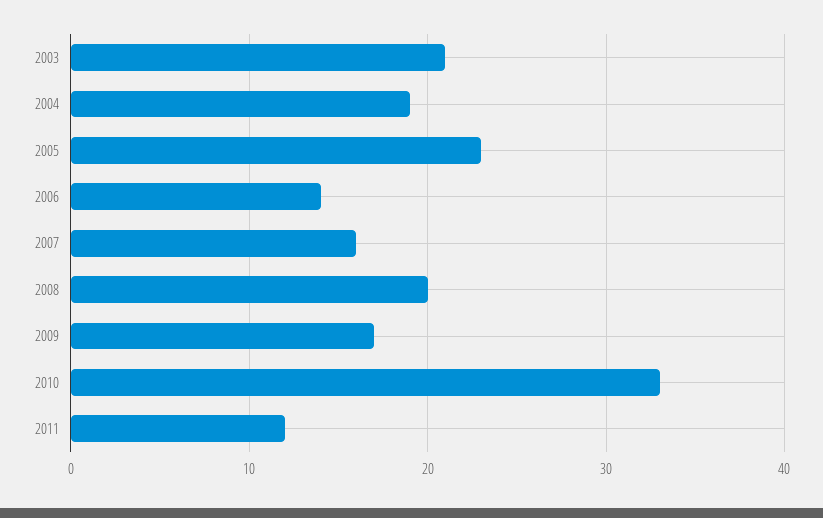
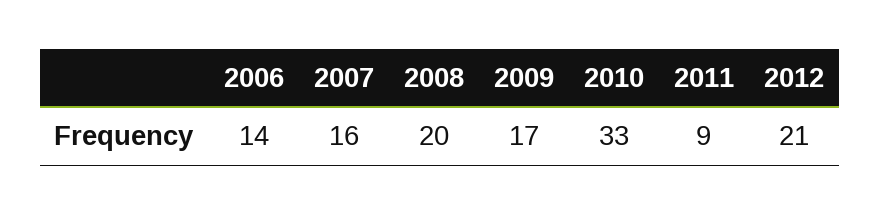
2003: 21 -> none
2004: 19 -> none
2005: 23 -> none
2011: 12 -> 9
2012: none -> 21

